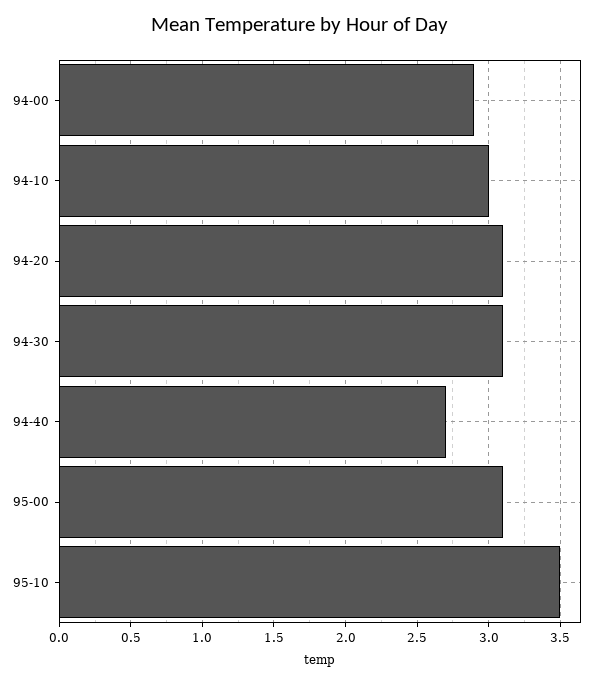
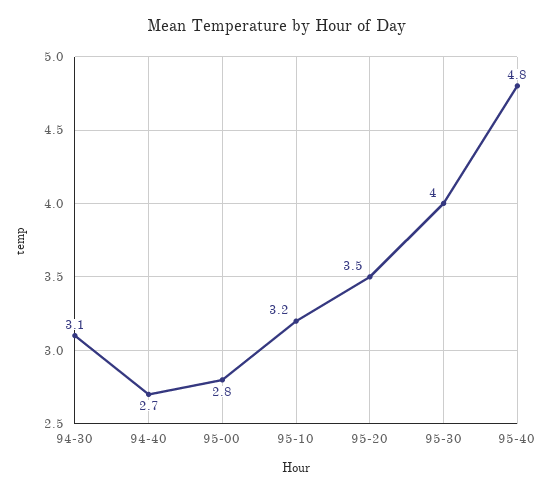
94-00: 2.9 -> none
94-10: 3 -> none
94-20: 3.1 -> none
95-00: 3.1 -> 2.8
95-10: 3.5 -> 3.2
95-20: none -> 3.5
95-30: none -> 4
95-40: none -> 4.8

